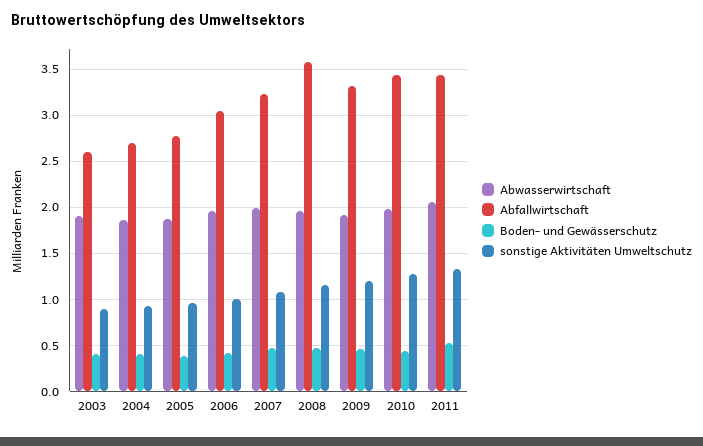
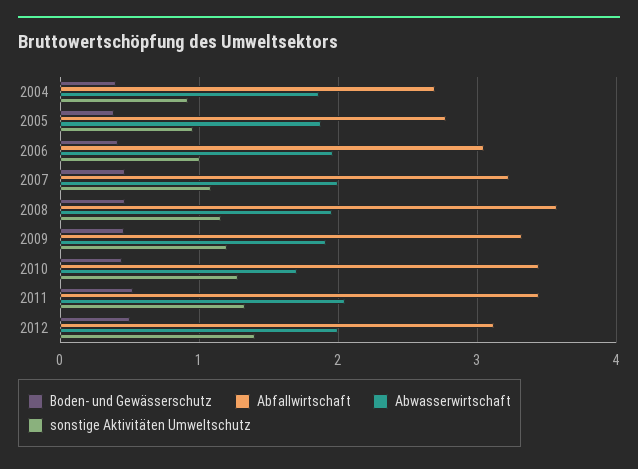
Abwasserwirtschaft, 2003: 1.9 -> none
Abfallwirtschaft, 2003: 2.6 -> none
Boden- und Gewässerschutz, 2003: 0.4 -> none
sonstige Aktivitäten Umweltschutz, 2003: 0.9 -> none
Abwasserwirtschaft, 2010: 2 -> 1.7
Boden- und Gewässerschutz, 2012: none -> 0.5
Abfallwirtschaft, 2012: none -> 3.1
Abwasserwirtschaft, 2012: none -> 2
sonstige Aktivitäten Umweltschutz, 2012: none -> 1.4

